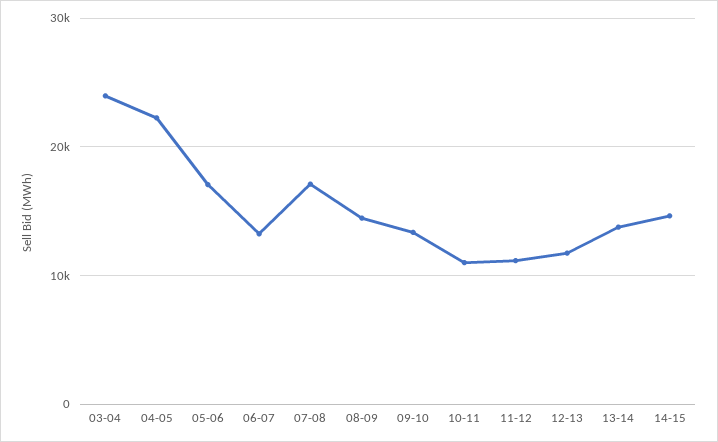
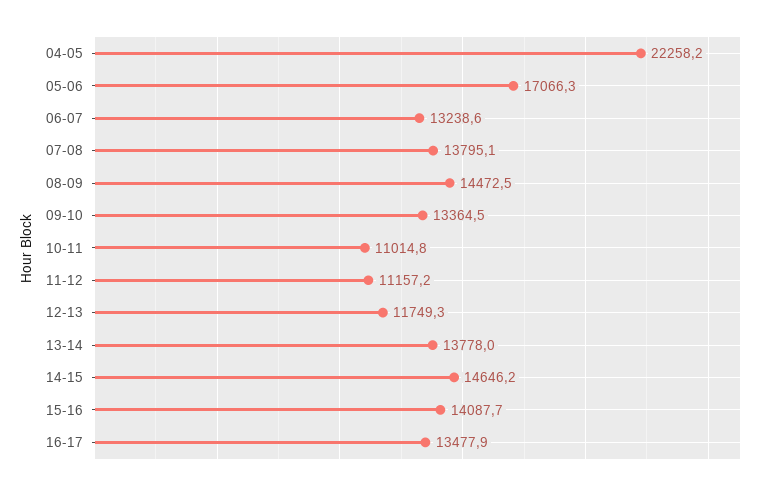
03-04: 24000 -> none
07-08: 17000 -> 13795.1
15-16: none -> 14087.7
16-17: none -> 13477.9

